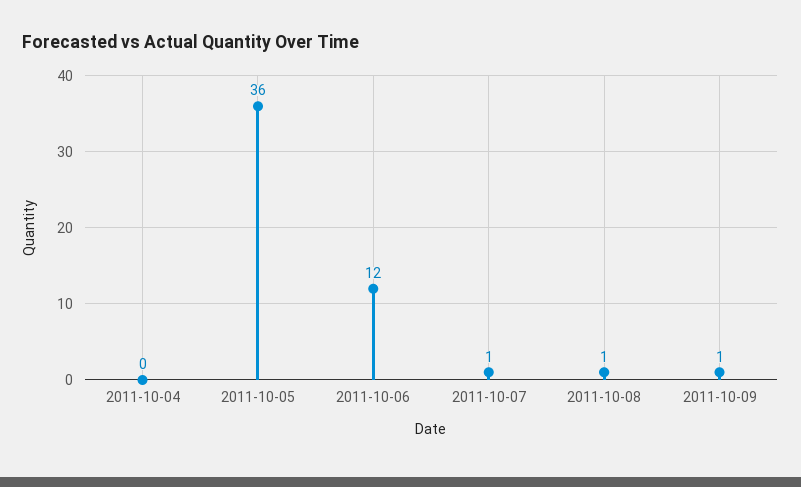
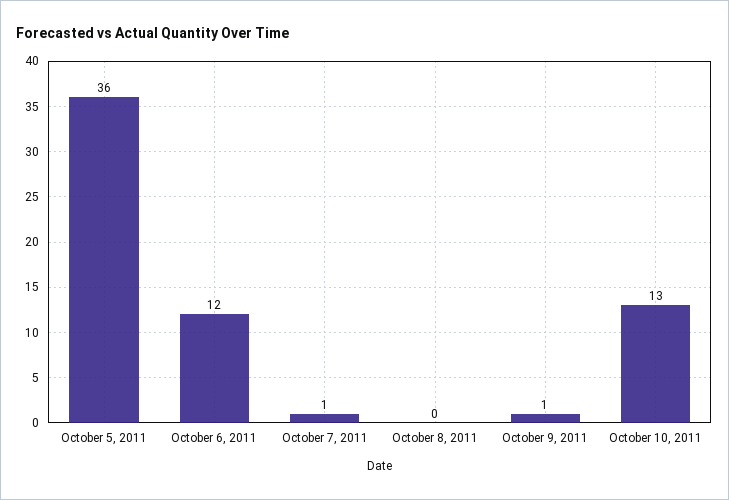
2011-10-04: 0 -> none
2011-10-08: 1 -> 0
October 10, 2011: none -> 13

